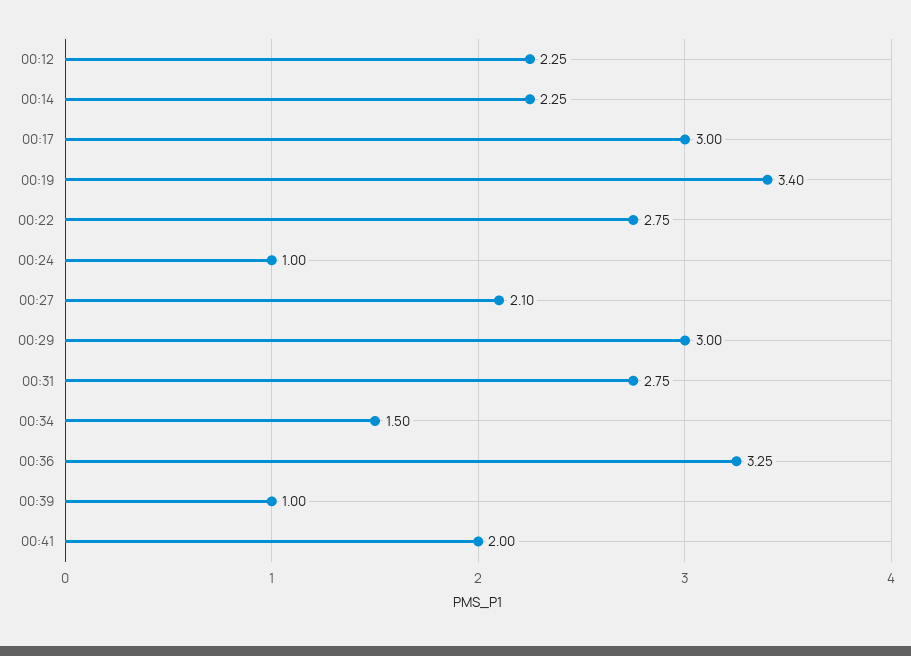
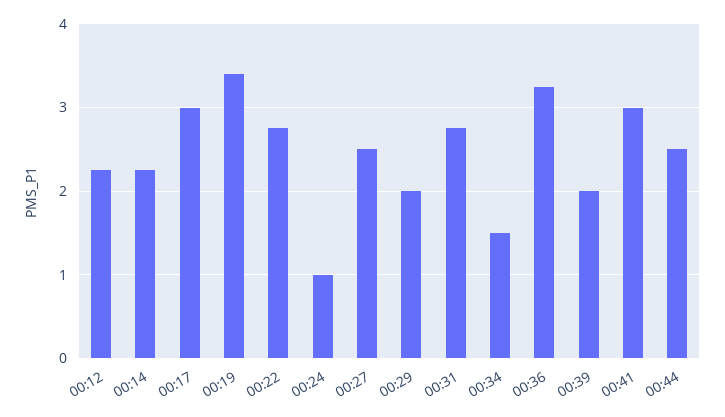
00:27: 2.1 -> 2.5
00:29: 3 -> 2
00:39: 1 -> 2
00:41: 2 -> 3
00:44: none -> 2.5

